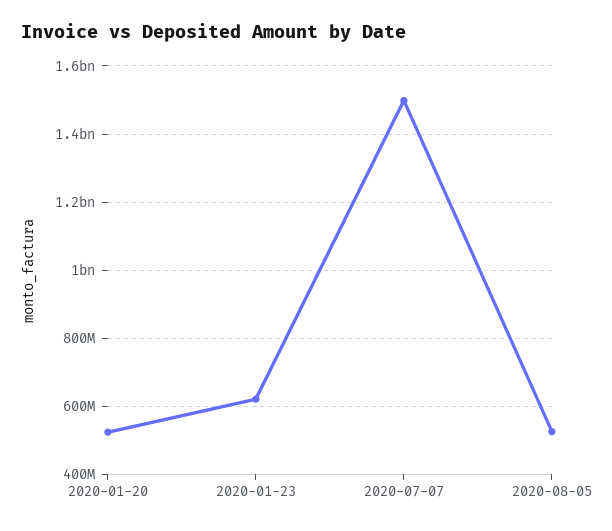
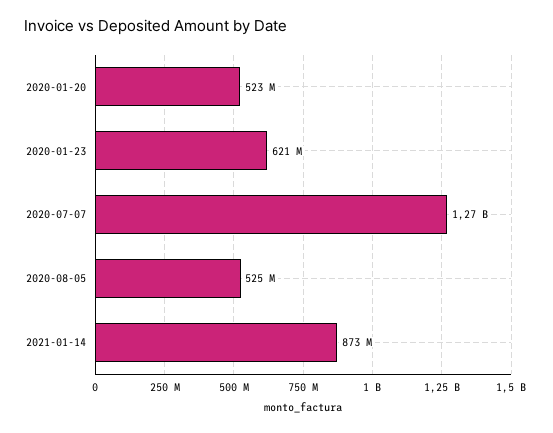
2020-07-07: 1500000000 -> 1270000000
2021-01-14: none -> 873000000

